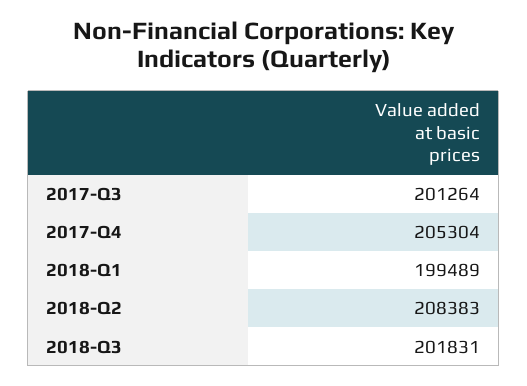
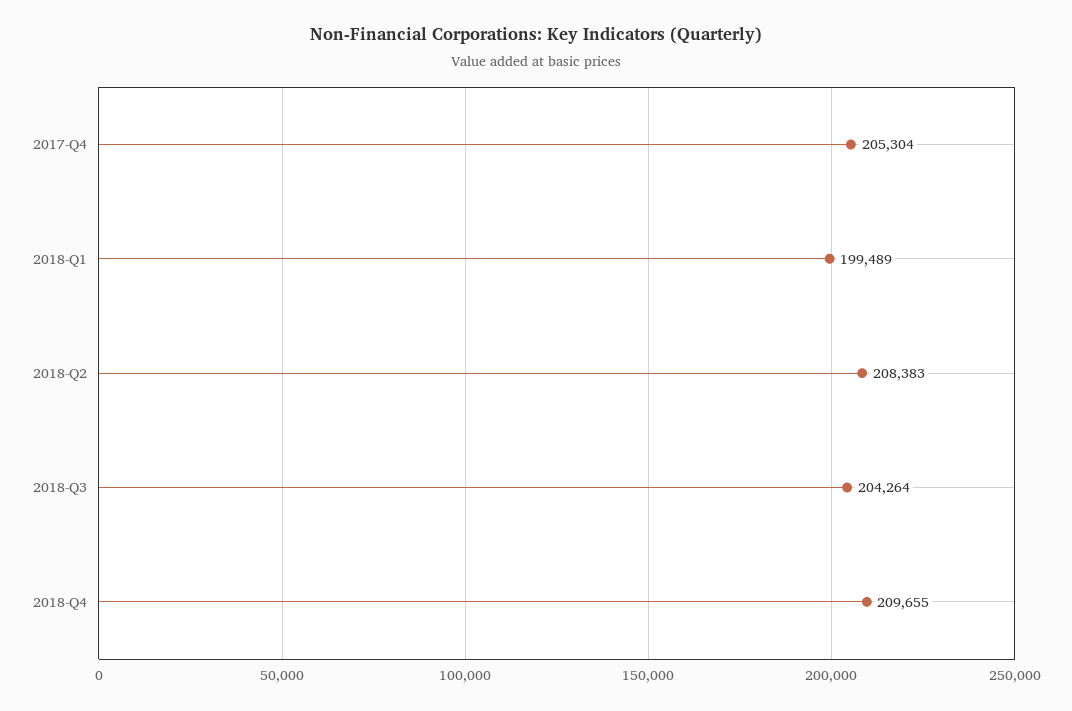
2017-Q3: 201264 -> none
2018-Q3: 201831 -> 204264
2018-Q4: none -> 209655

